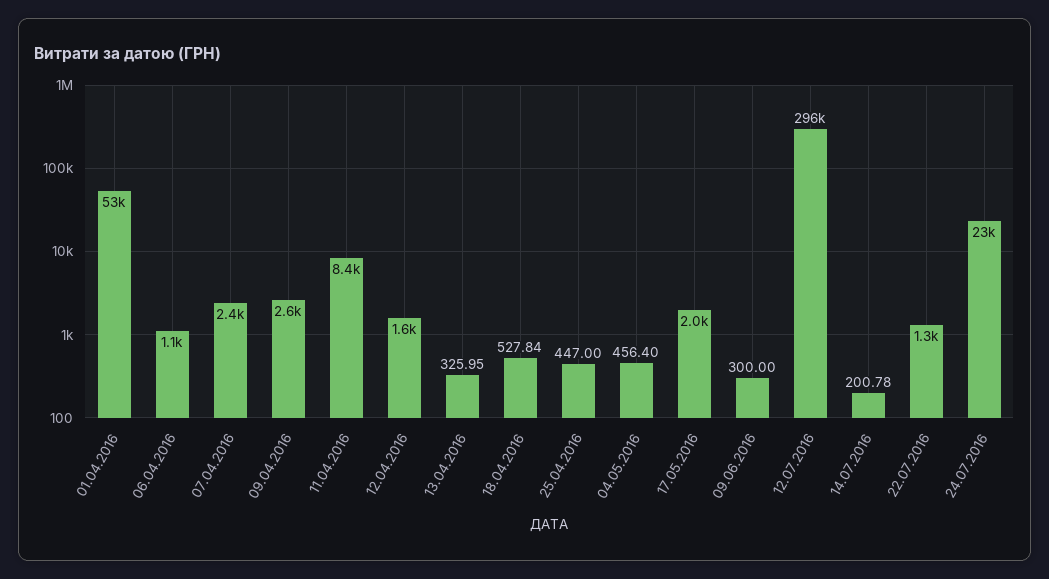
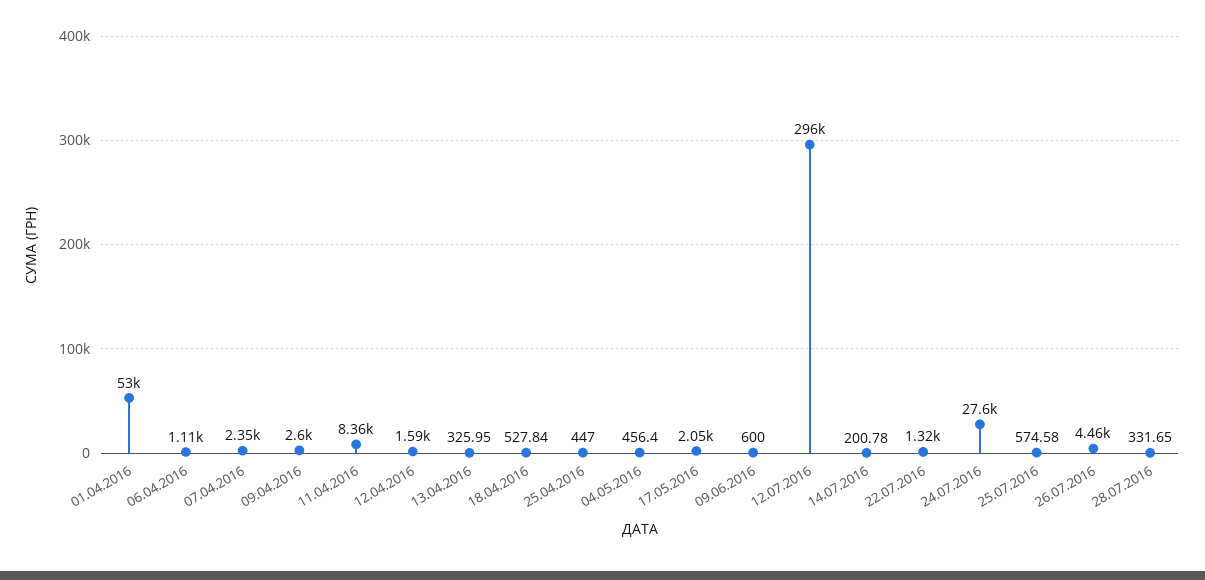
09.06.2016: 300 -> 600
24.07.2016: 23000 -> 27600
25.07.2016: none -> 574.58
26.07.2016: none -> 4460
28.07.2016: none -> 331.65

